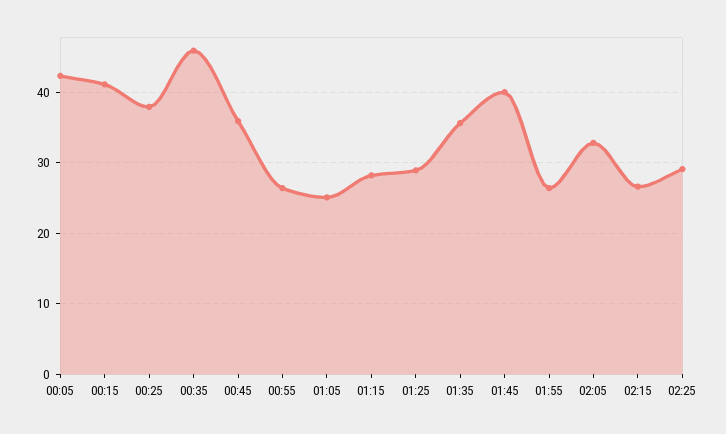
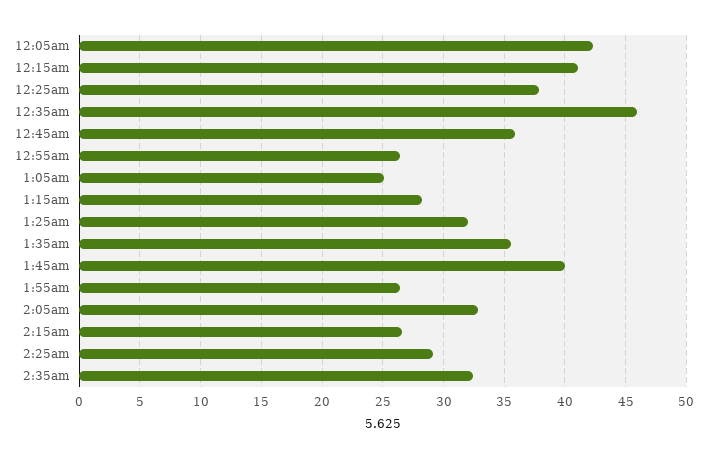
01:25: 29 -> 32
2:35am: none -> 32.5

